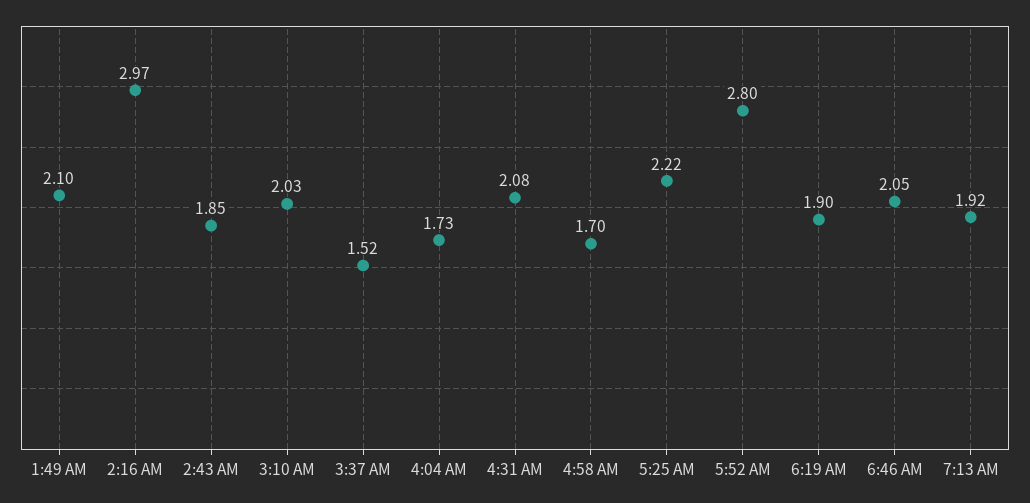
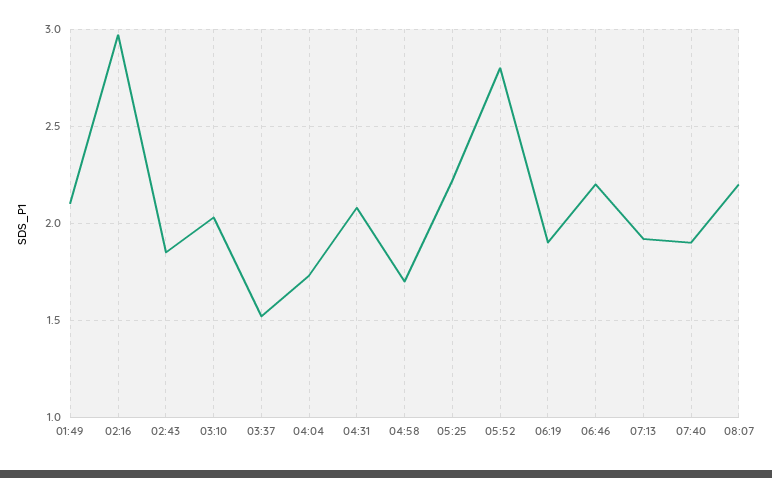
6:46 AM: 2.05 -> 2.2
07:40: none -> 1.9
08:07: none -> 2.2

